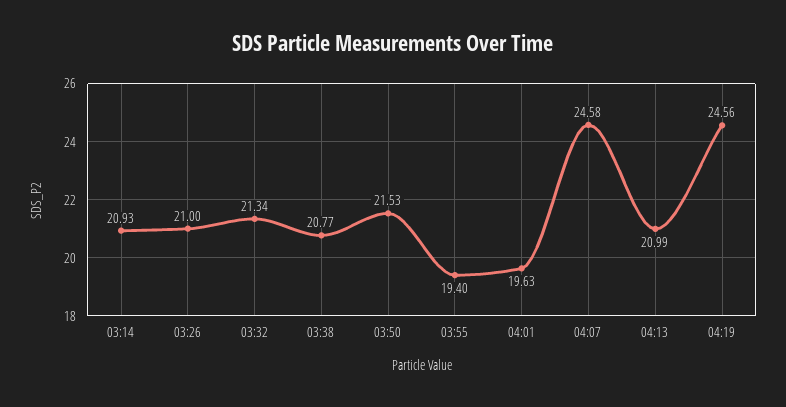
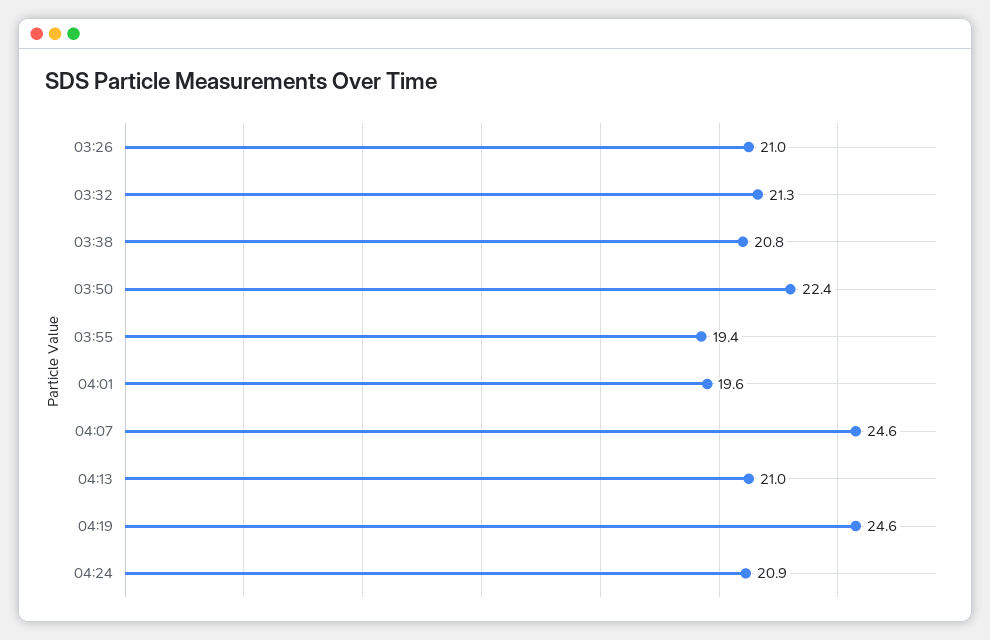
03:14: 20.93 -> none
03:50: 21.53 -> 22.4
04:24: none -> 20.9

